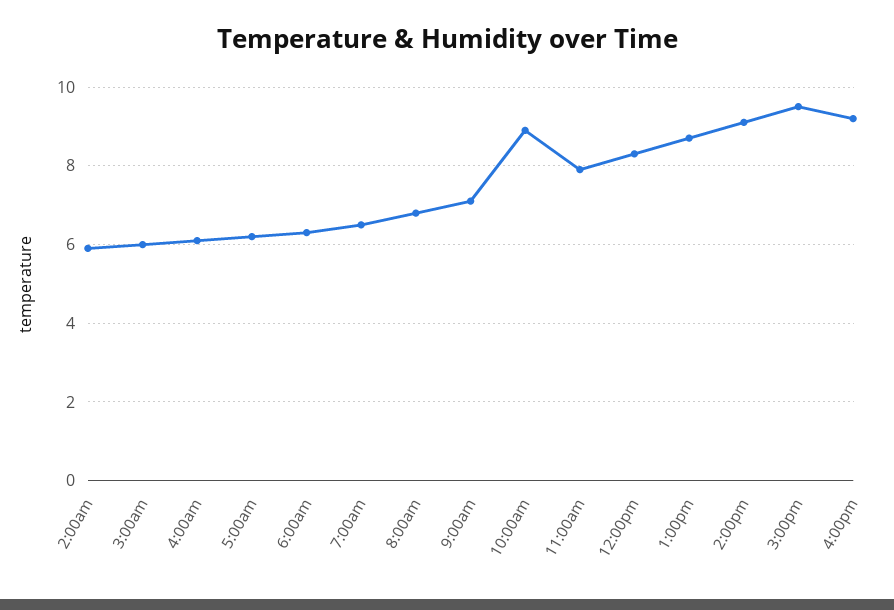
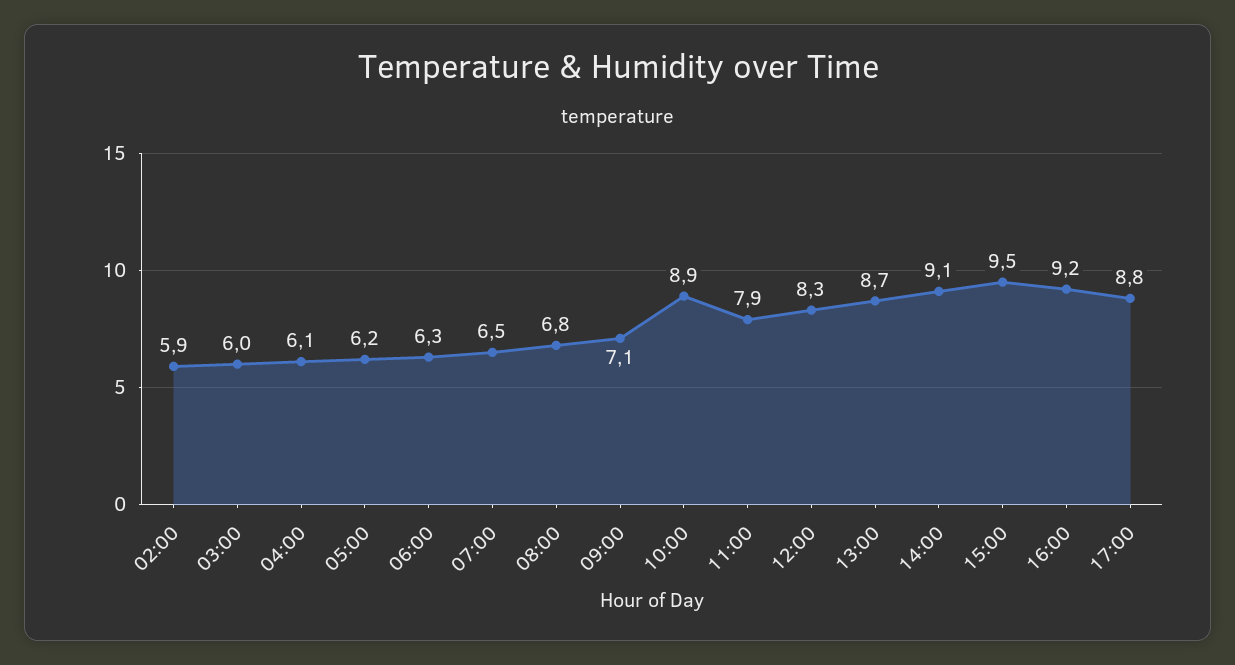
17:00: none -> 8.8

